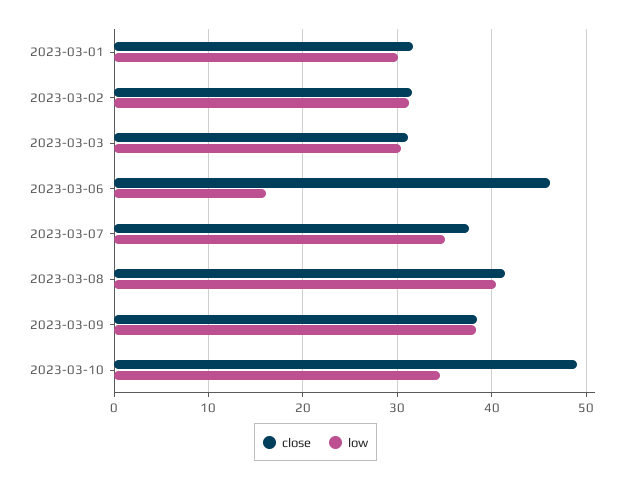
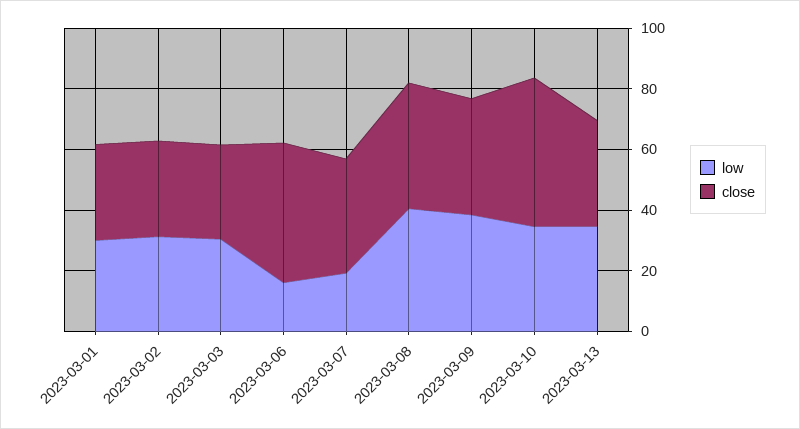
low, 2023-03-07: 35 -> 20
low, 2023-03-13: none -> 35
close, 2023-03-13: none -> 35

